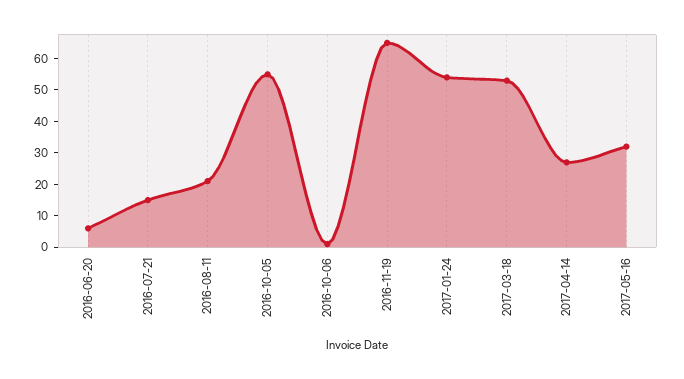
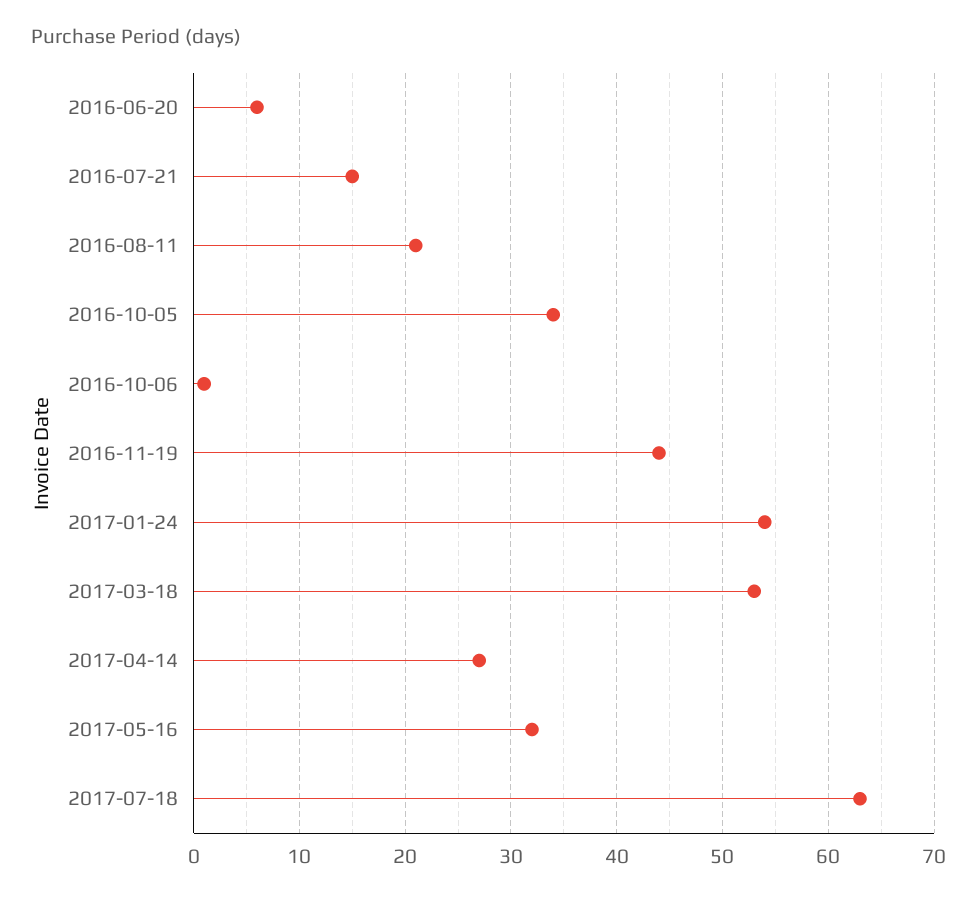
2016-10-05: 55 -> 34
2016-11-19: 65 -> 44
2017-07-18: none -> 63

